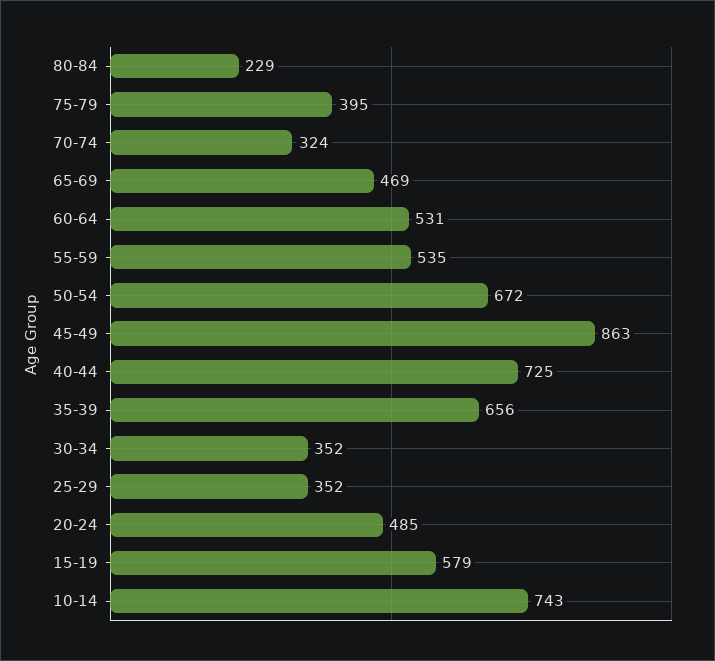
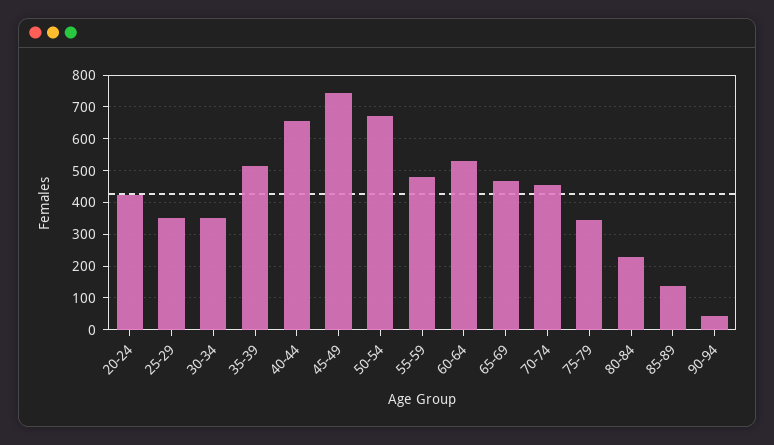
75-79: 395 -> 340
70-74: 324 -> 460
55-59: 535 -> 480
45-49: 863 -> 740
40-44: 725 -> 660
35-39: 656 -> 520
20-24: 485 -> 420
15-19: 579 -> none
10-14: 743 -> none
85-89: none -> 140
90-94: none -> 40

